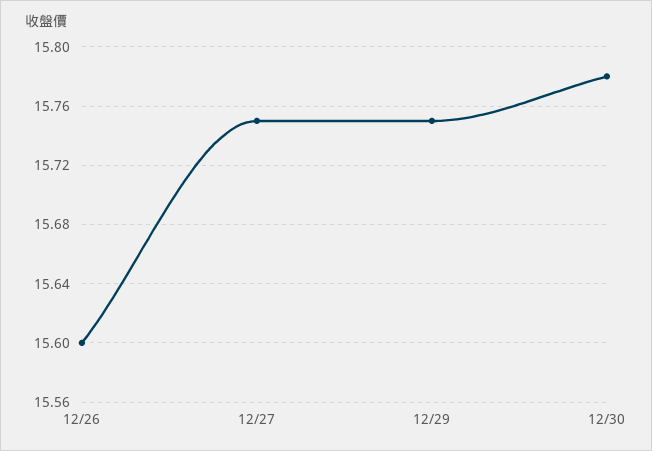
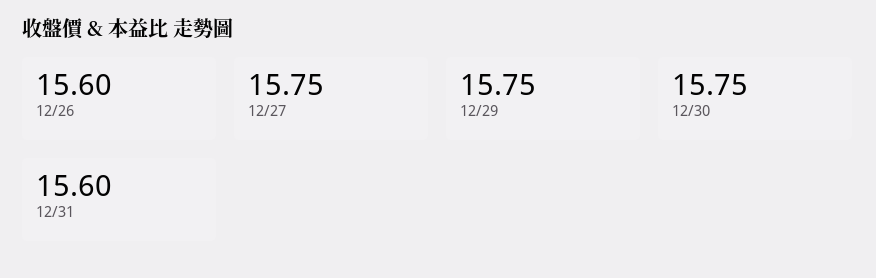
12/30: 15.78 -> 15.75
12/31: none -> 15.6

